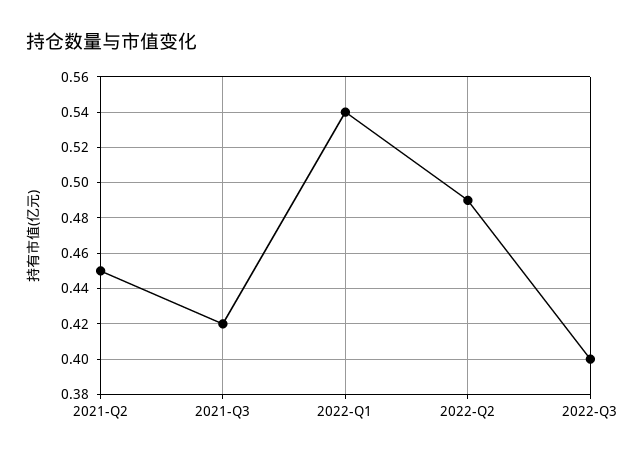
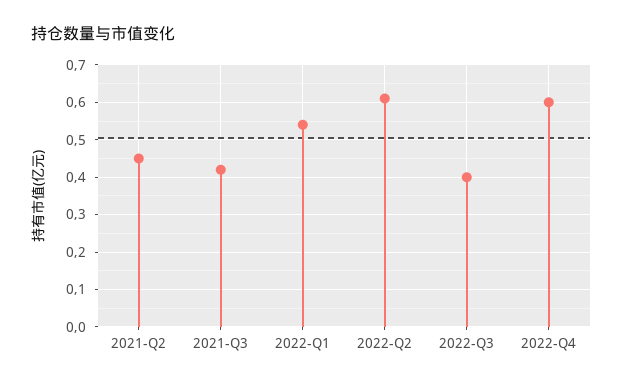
2022-Q2: 0.49 -> 0.6
2022-Q4: none -> 0.6

